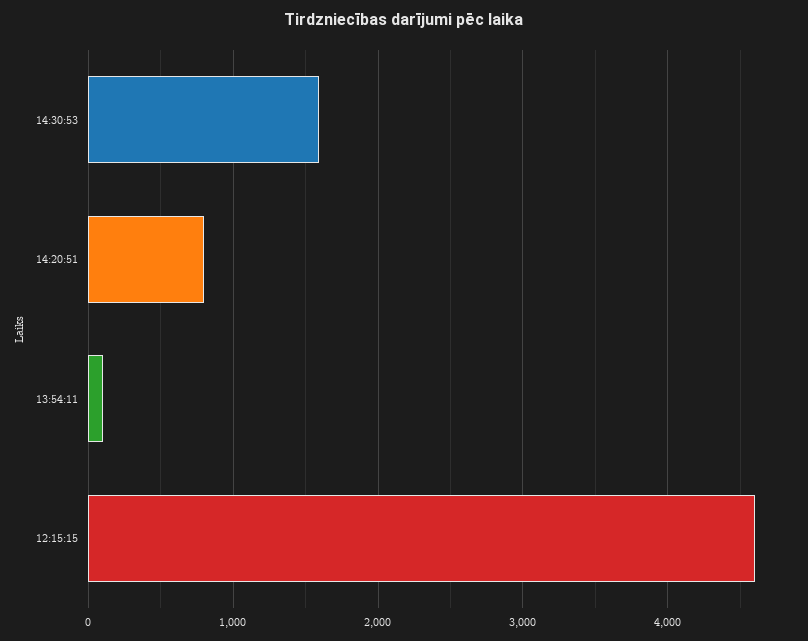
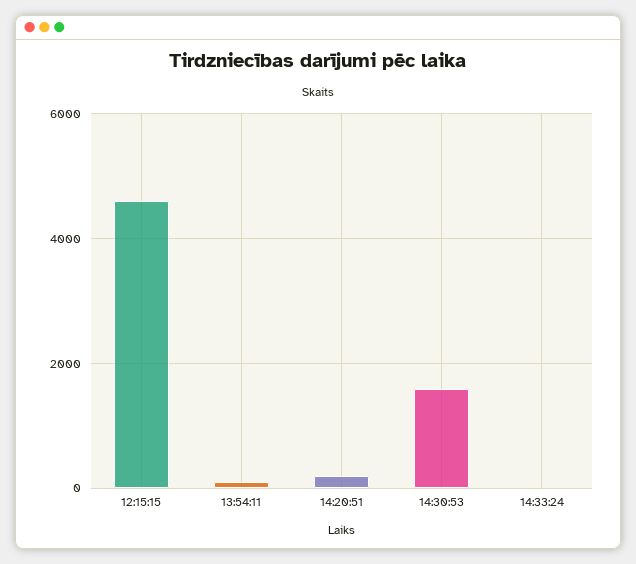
14:20:51: 800 -> 200
14:33:24: none -> 0

